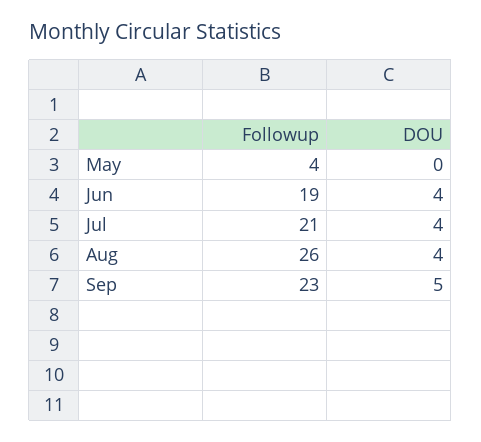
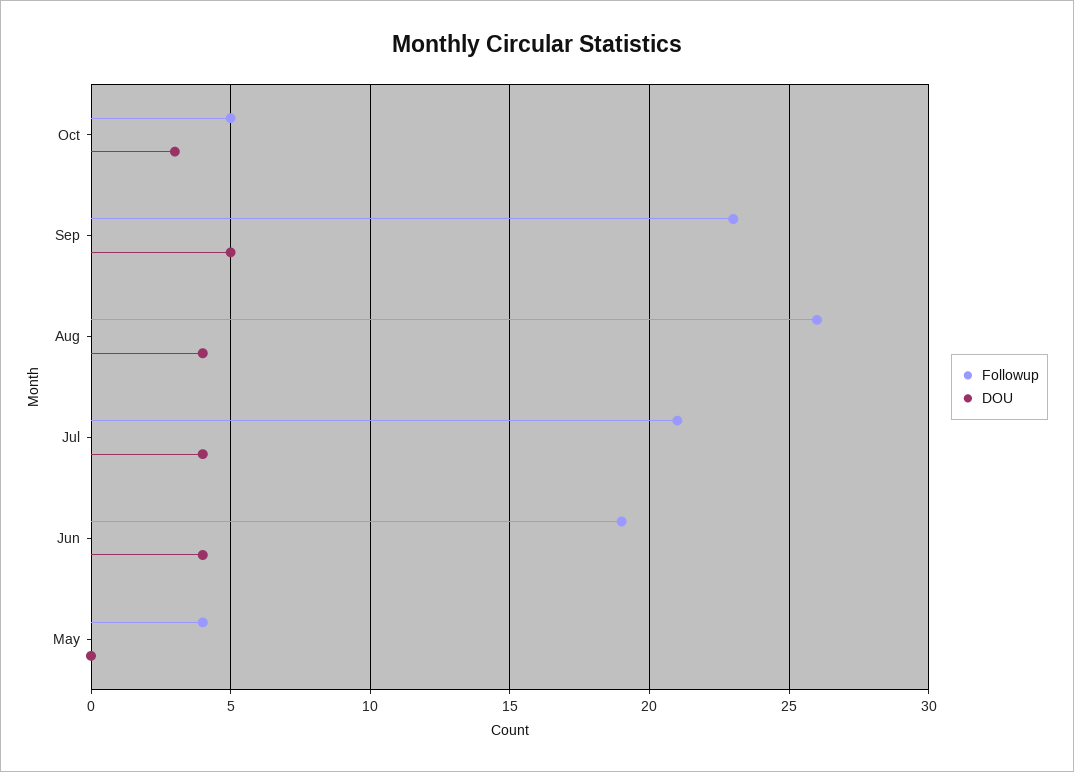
Followup, Oct: none -> 5
DOU, Oct: none -> 3

